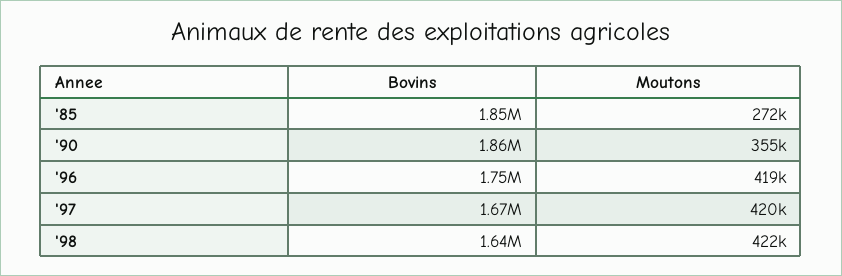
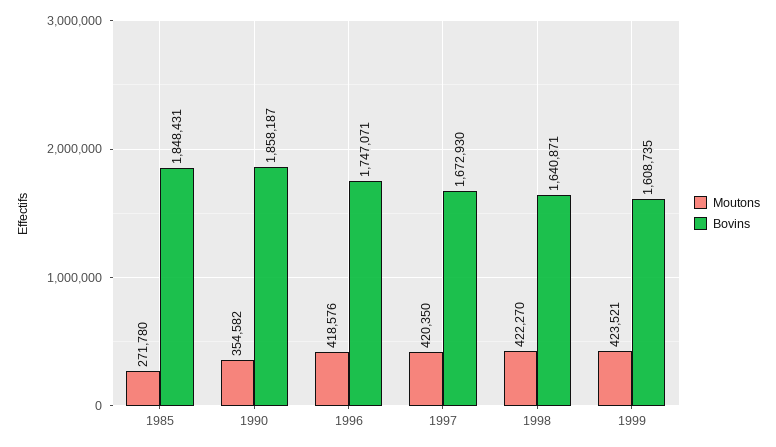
Moutons, 1999: none -> 423521
Bovins, 1999: none -> 1608735

